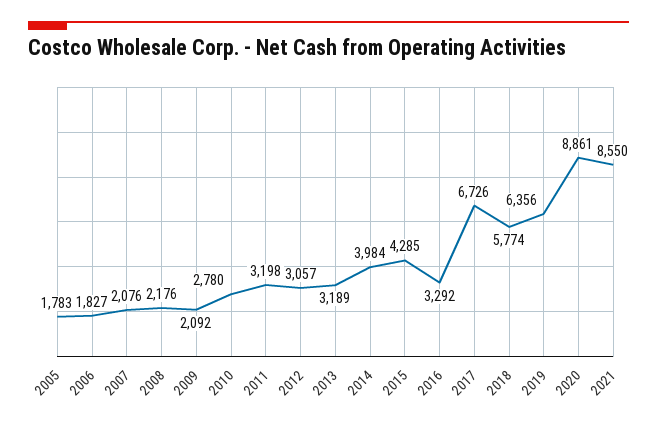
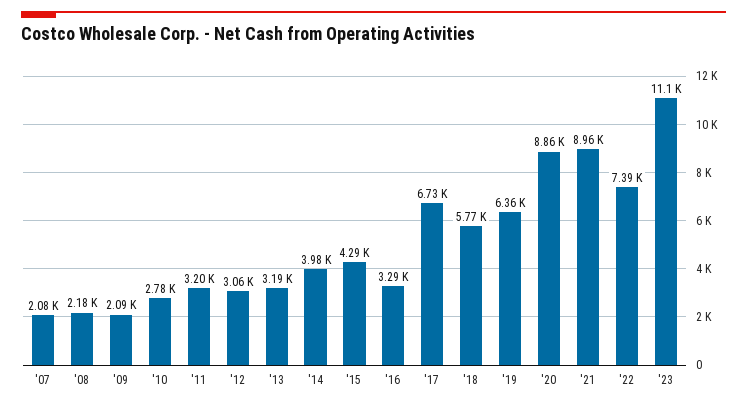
2005: 1783 -> none
2006: 1827 -> none
2021: 8550 -> 8960
'22: none -> 7390
'23: none -> 11100

